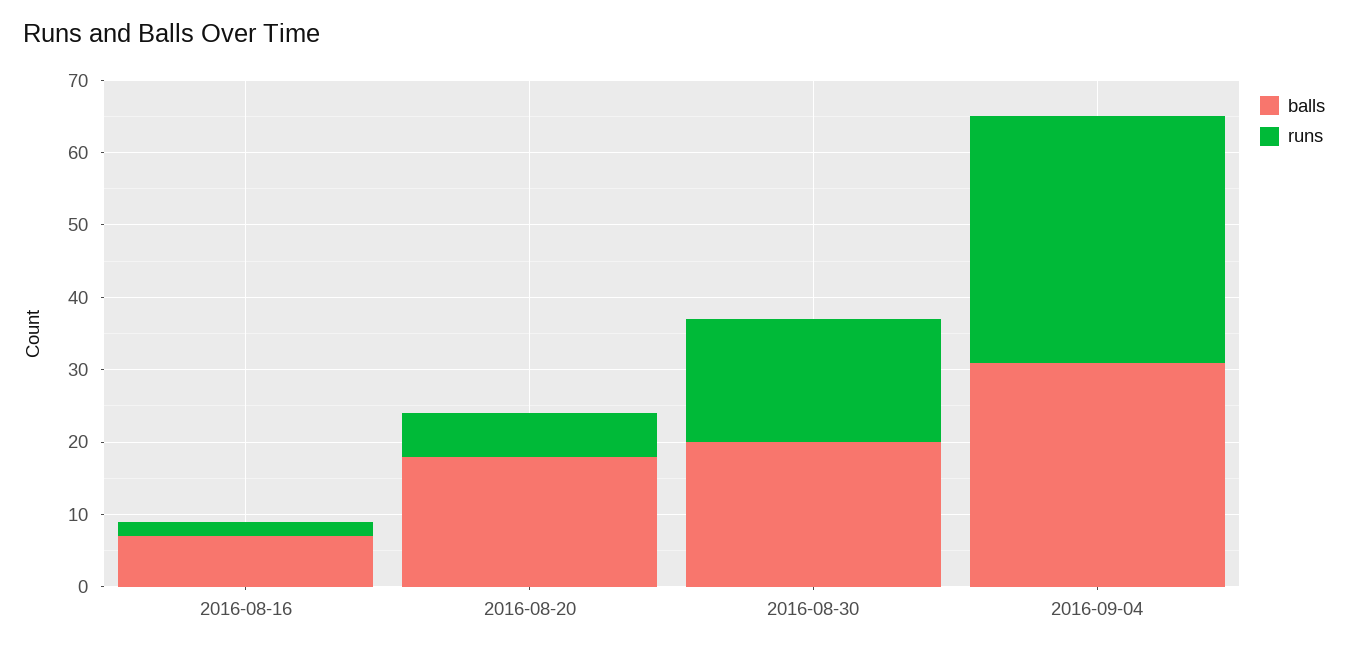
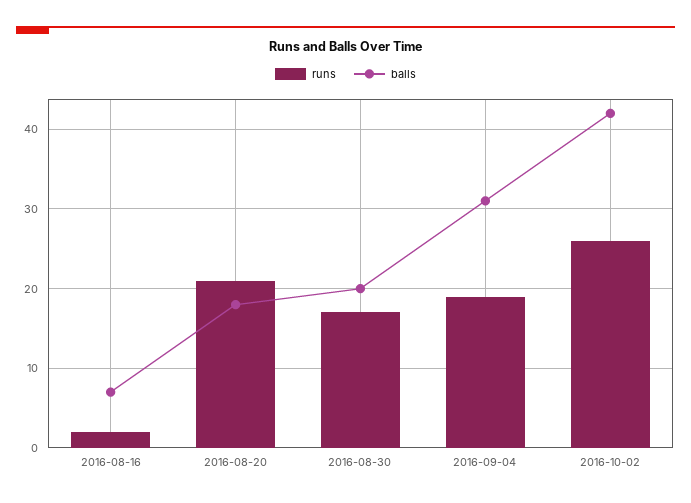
runs, 2016-08-20: 5 -> 21
runs, 2016-09-04: 35 -> 19
runs, 2016-10-02: none -> 26
balls, 2016-10-02: none -> 42

